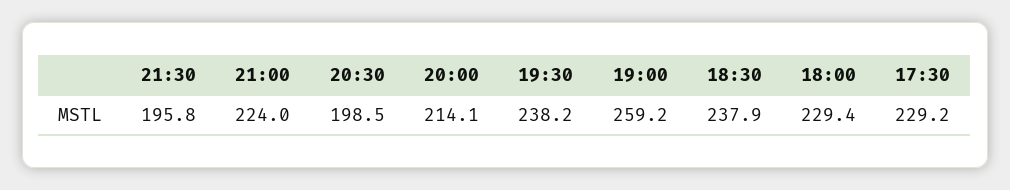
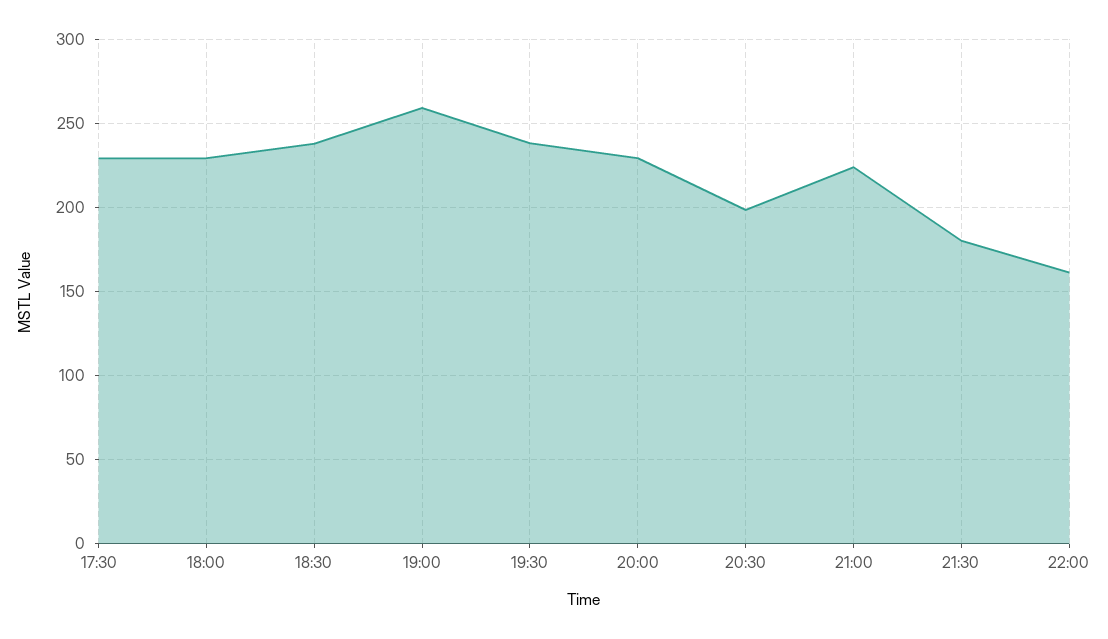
21:30: 195.8 -> 180
20:00: 214.1 -> 230
22:00: none -> 160

